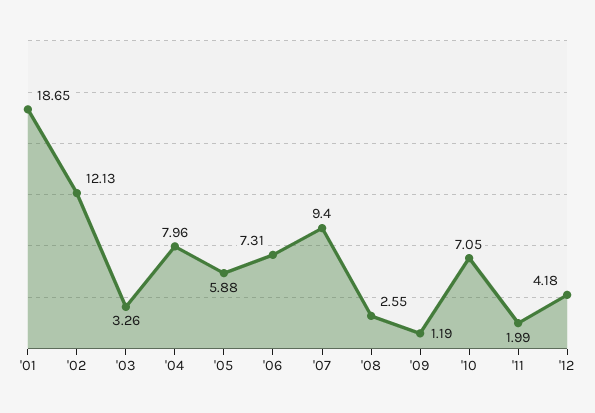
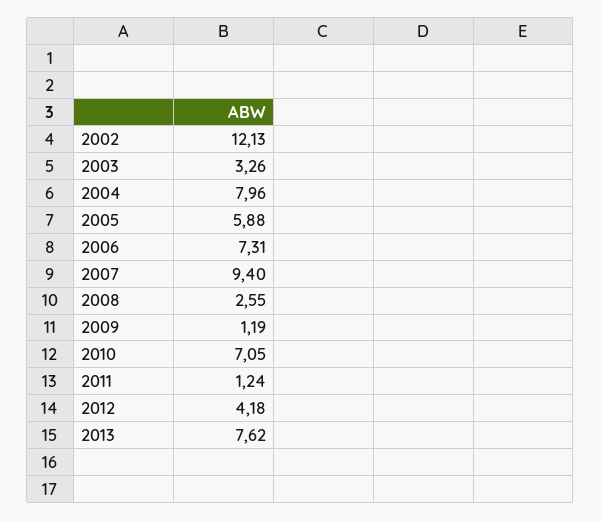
'01: 18.65 -> none
'11: 1.99 -> 1.24
2013: none -> 7.62

